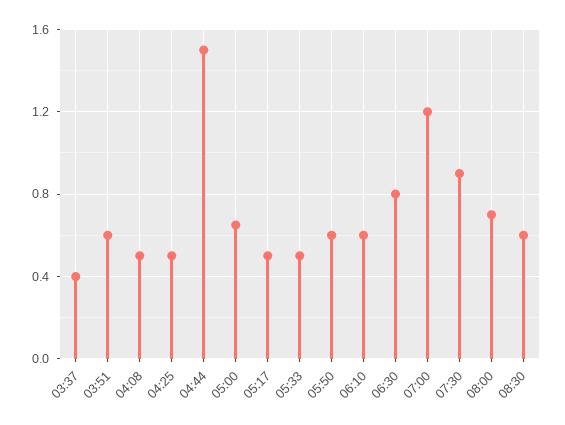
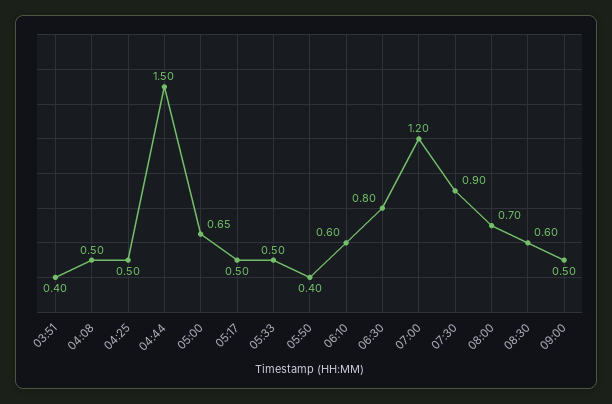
03:37: 0.4 -> none
03:51: 0.6 -> 0.4
05:50: 0.6 -> 0.4
09:00: none -> 0.5

